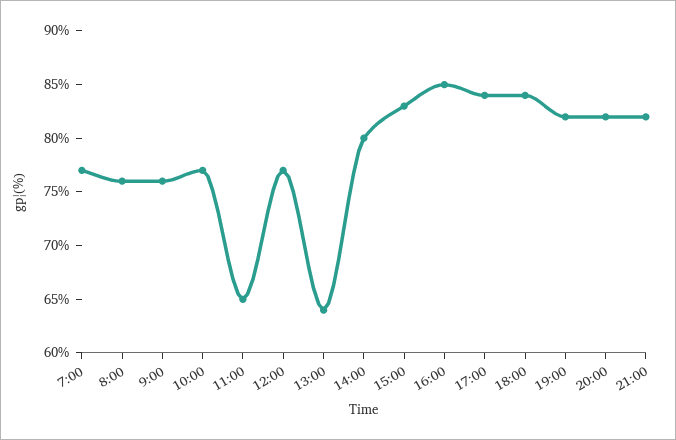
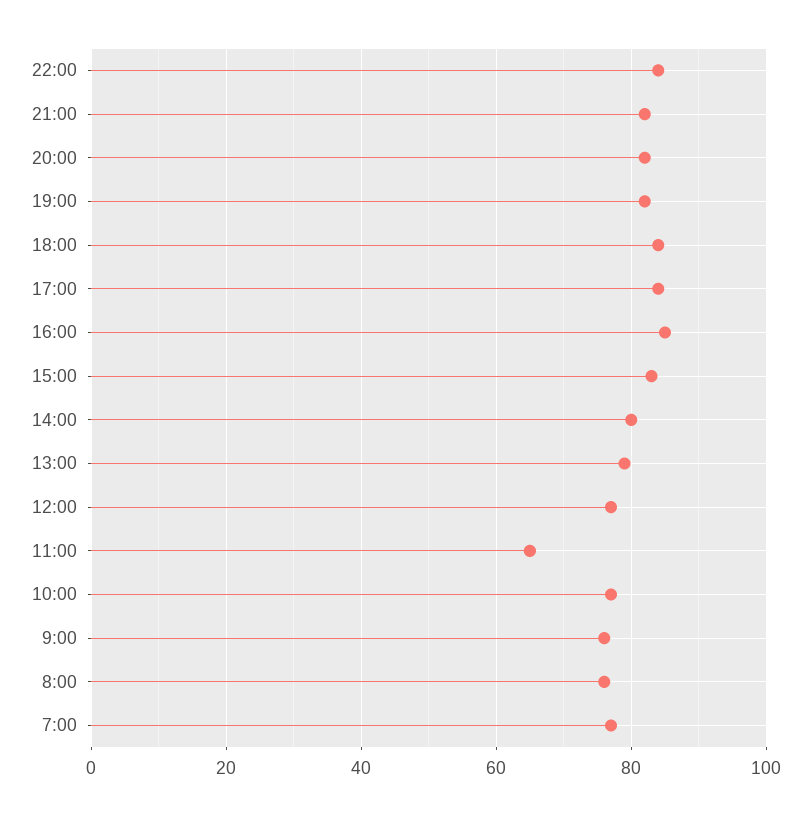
13:00: 64 -> 80
22:00: none -> 85

